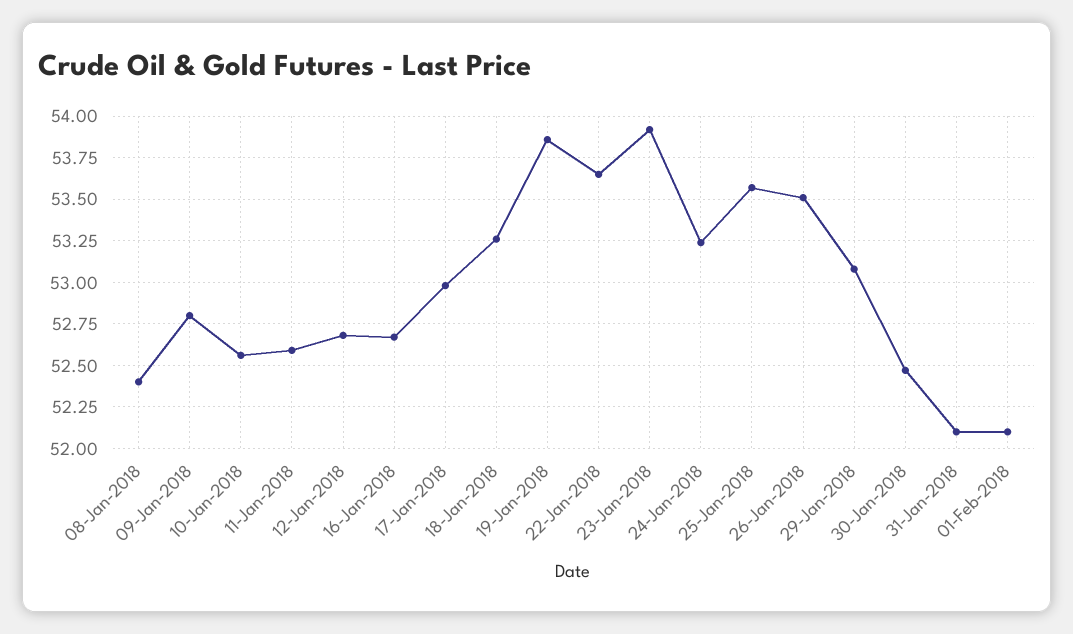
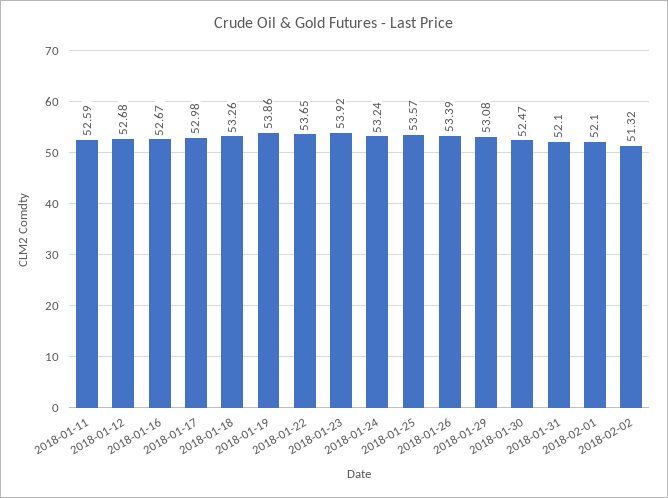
08-Jan-2018: 52.4 -> none
09-Jan-2018: 52.8 -> none
10-Jan-2018: 52.55 -> none
26-Jan-2018: 53.5 -> 53.39
2018-02-02: none -> 51.32

